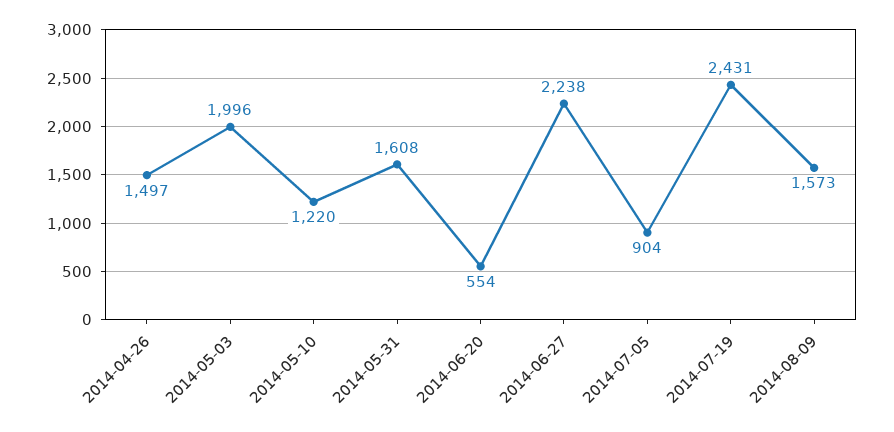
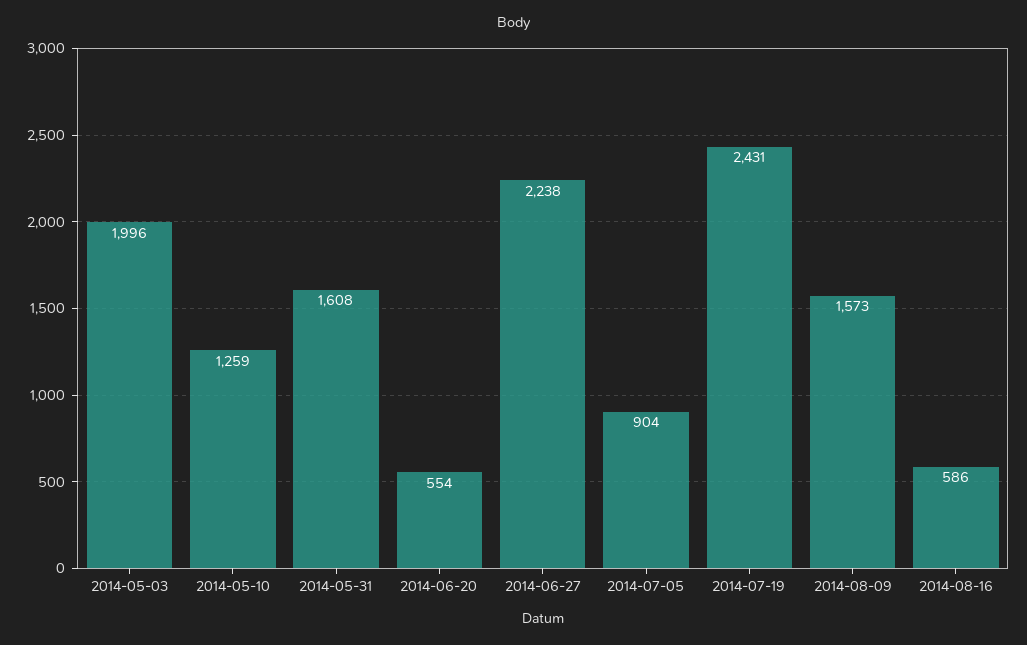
2014-04-26: 1497 -> none
2014-05-10: 1220 -> 1259
2014-08-16: none -> 586

